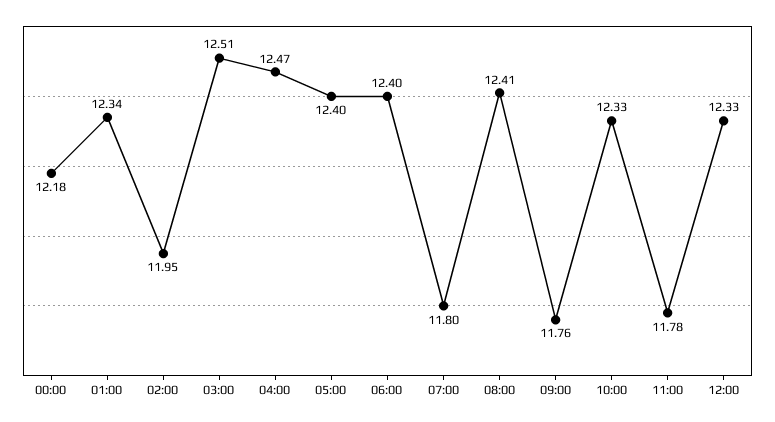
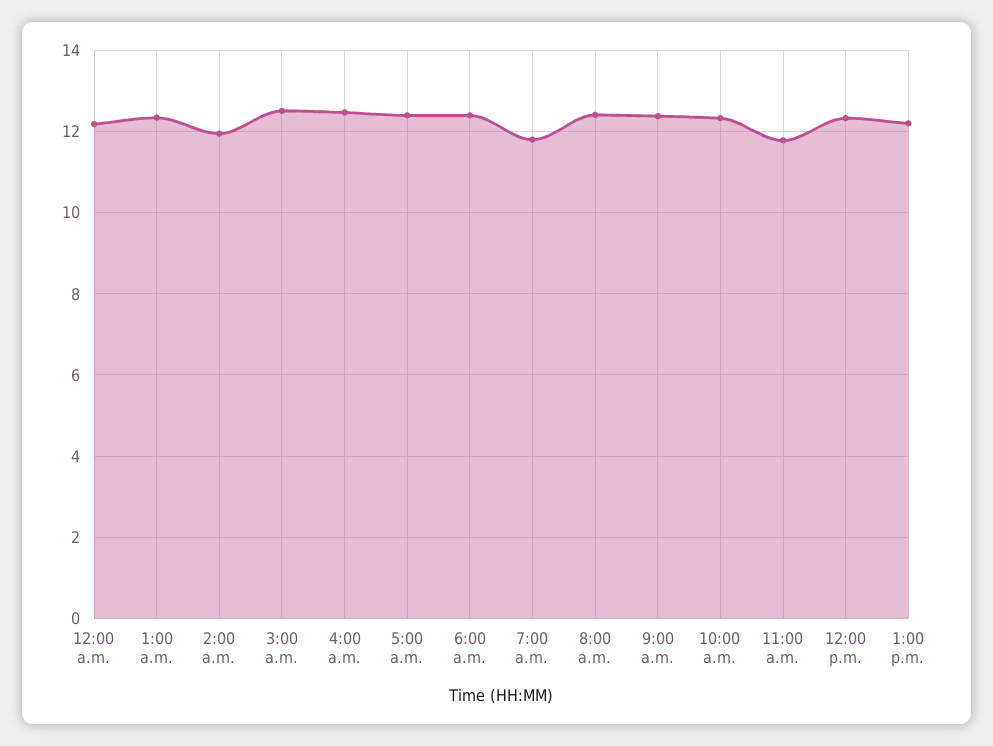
09:00: 11.76 -> 12.4
1:00 p.m.: none -> 12.2

